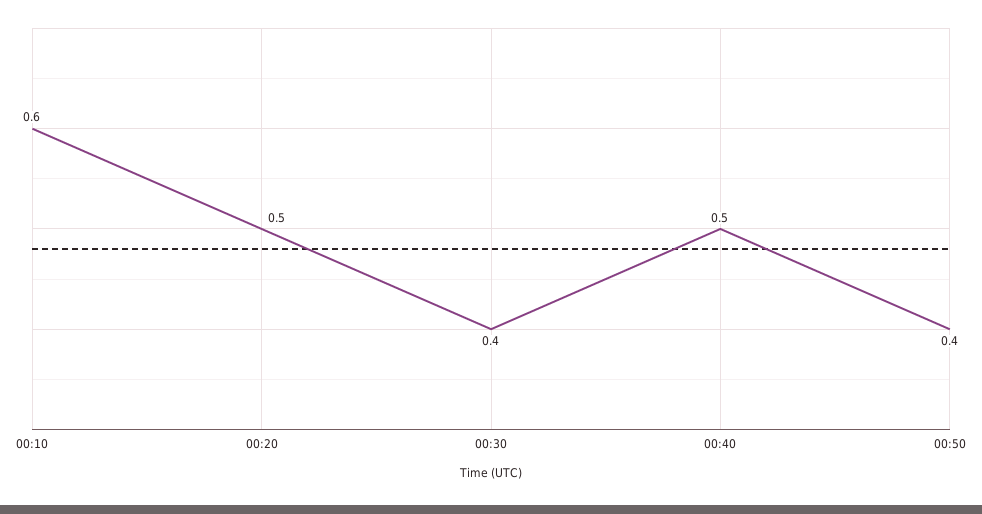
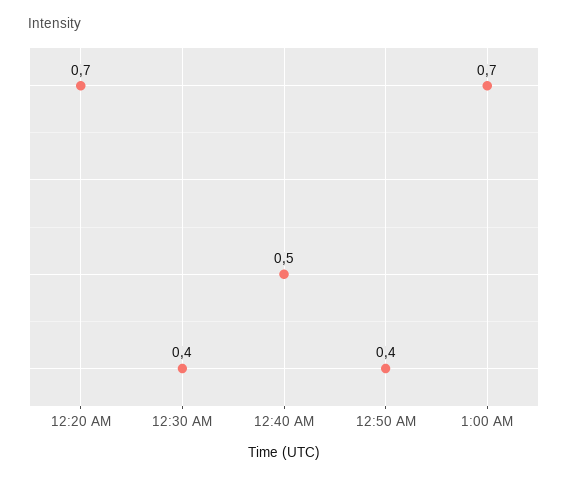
00:10: 0.6 -> none
00:20: 0.5 -> 0.7
1:00 AM: none -> 0.7

